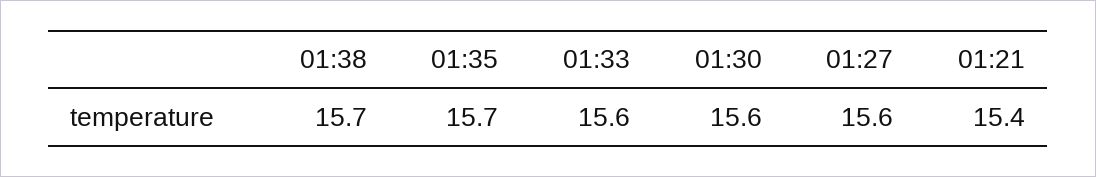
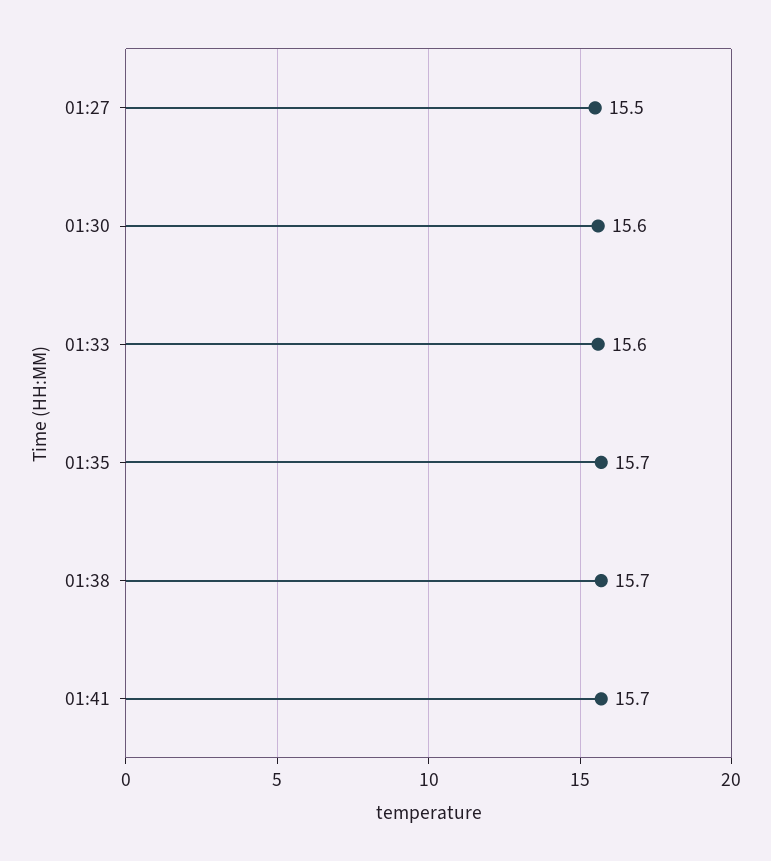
01:27: 15.6 -> 15.5
01:21: 15.4 -> none
01:41: none -> 15.7

